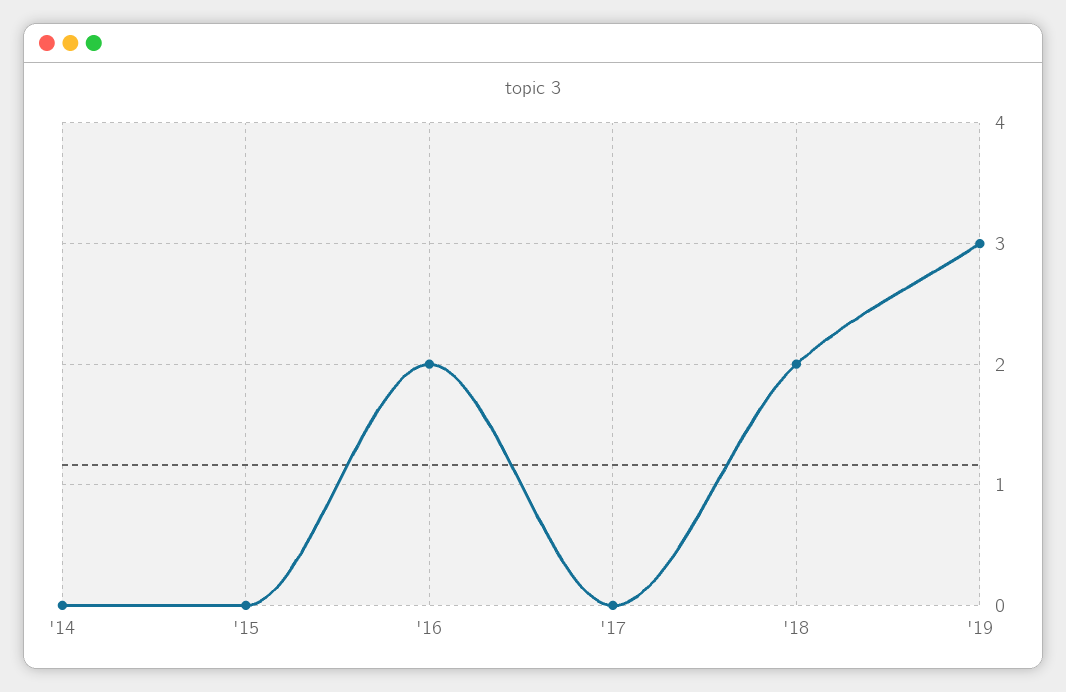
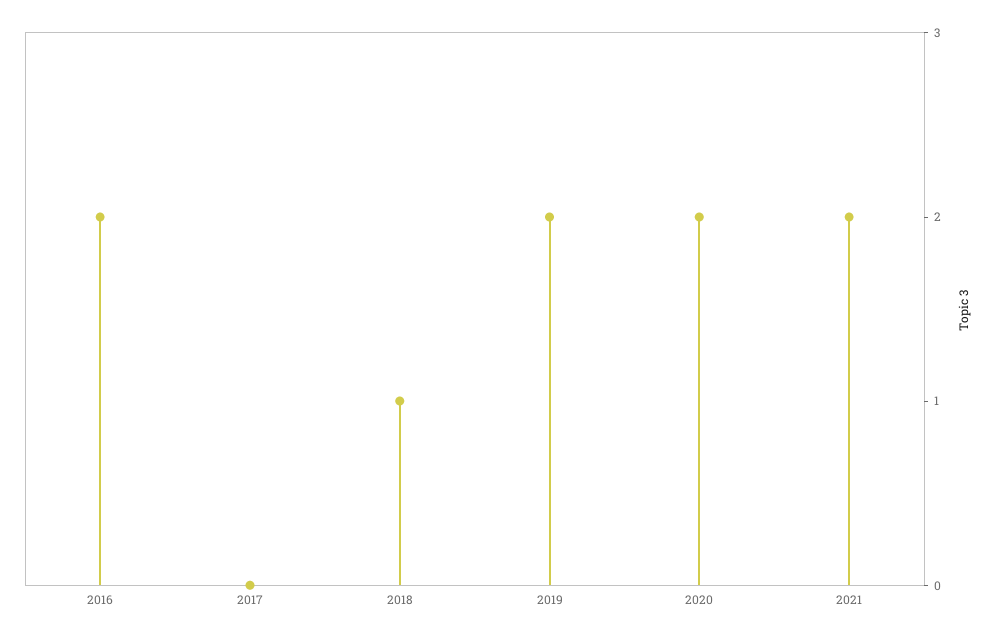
'14: 0 -> none
'15: 0 -> none
'18: 2 -> 1
'19: 3 -> 2
2020: none -> 2
2021: none -> 2

